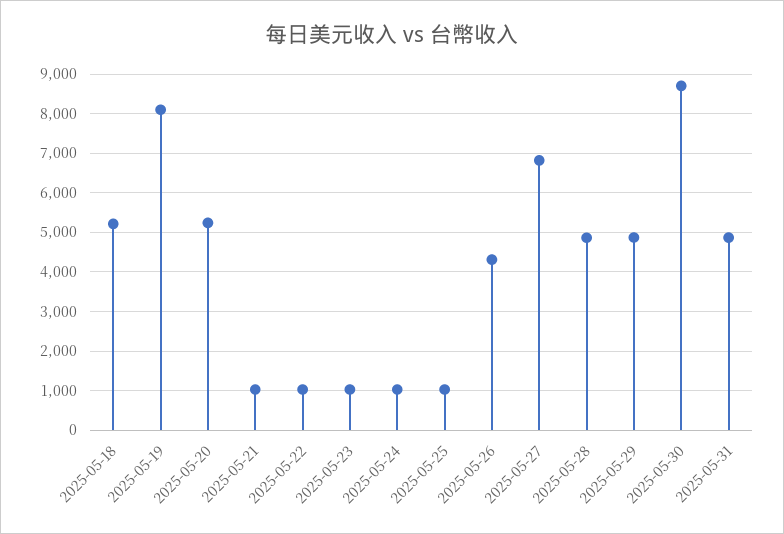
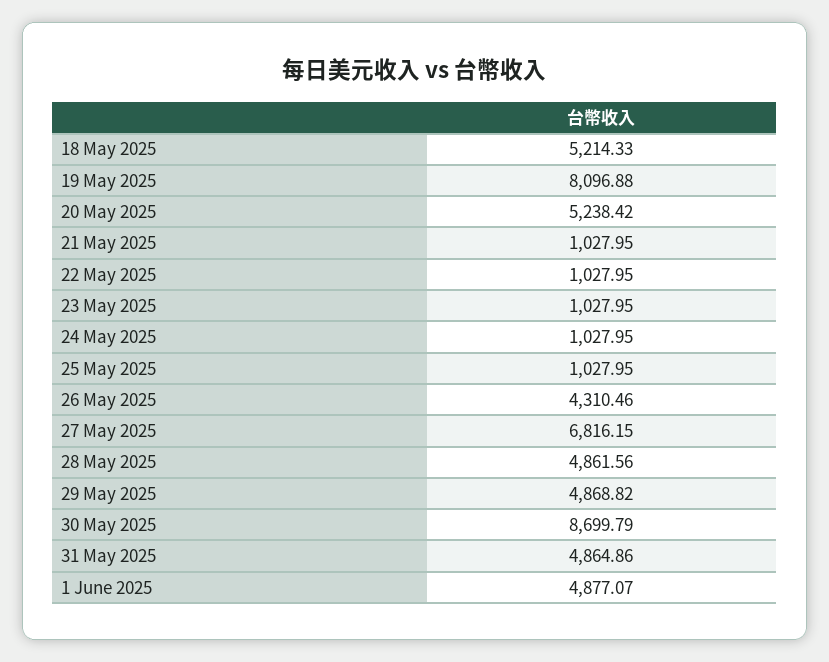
1 June 2025: none -> 4877.07

